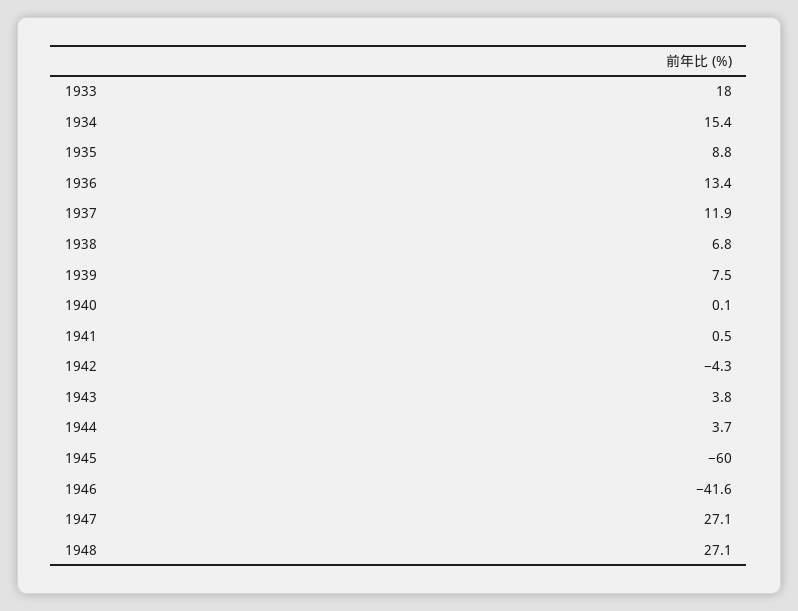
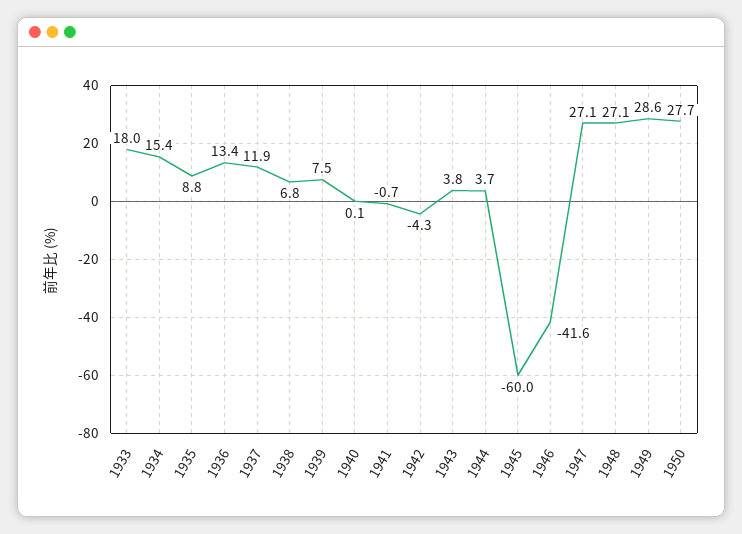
1941: 0.5 -> -0.7
1949: none -> 28.6
1950: none -> 27.7

